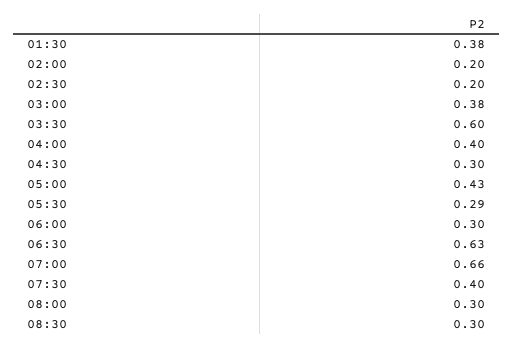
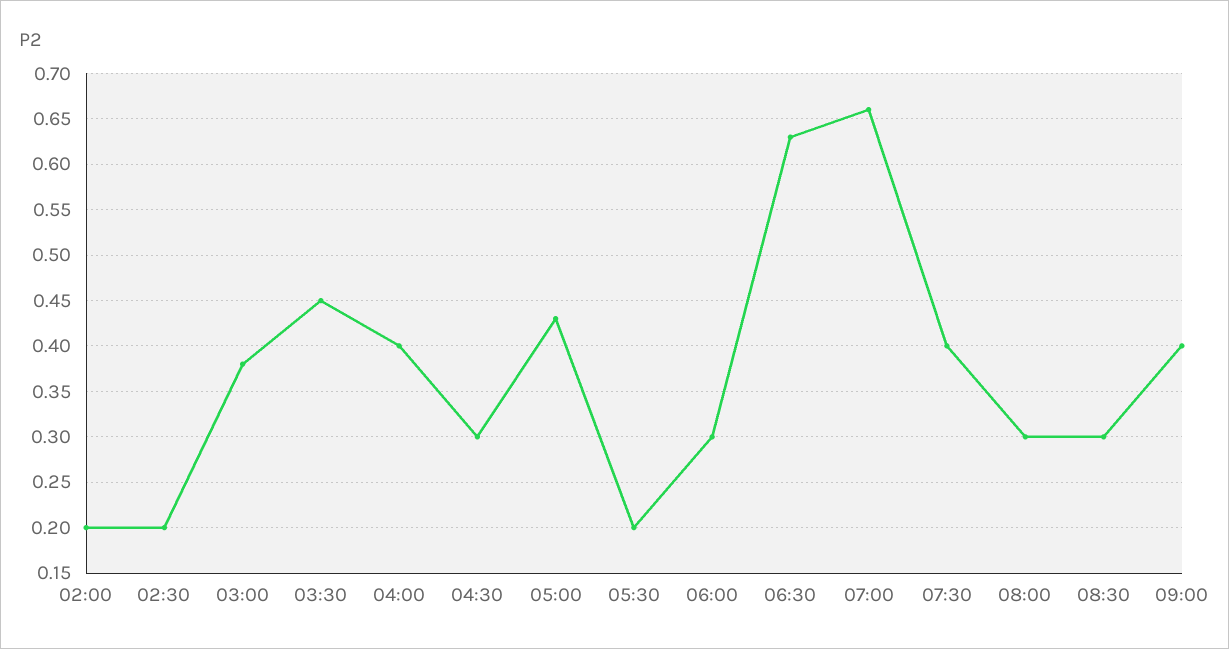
01:30: 0.38 -> none
03:30: 0.6 -> 0.45
05:30: 0.29 -> 0.2
09:00: none -> 0.4

